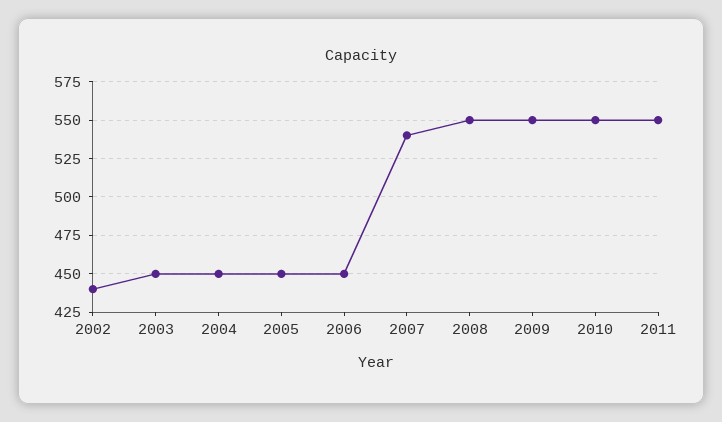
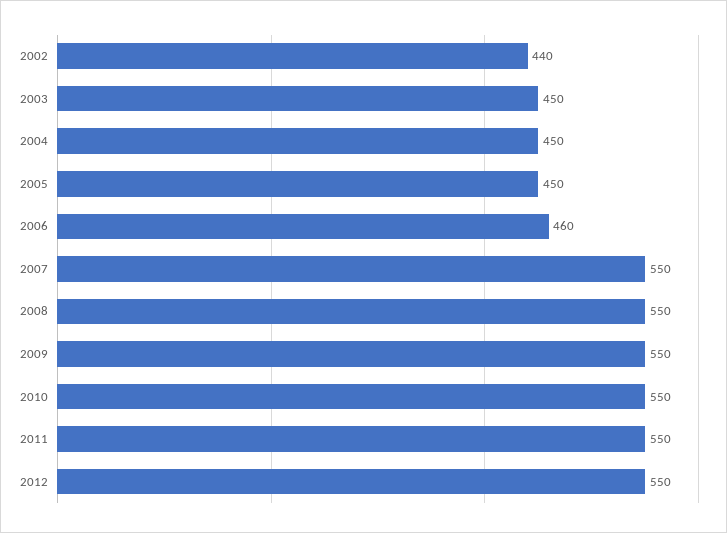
2006: 450 -> 460
2007: 540 -> 550
2012: none -> 550

